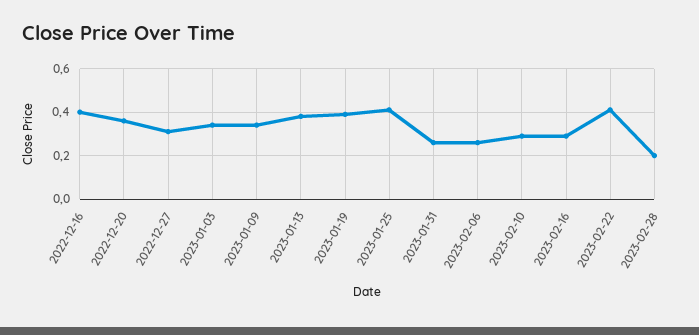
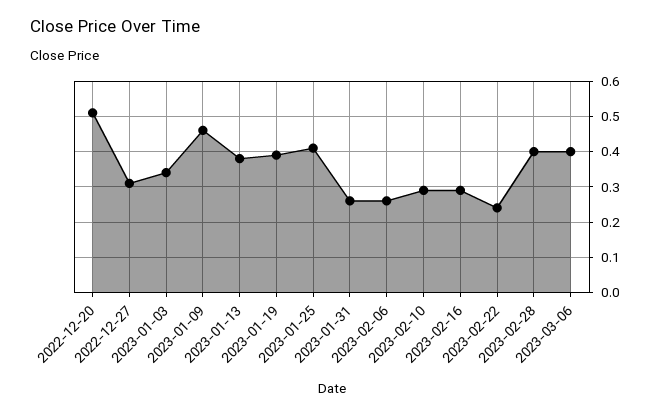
2022-12-16: 0.4 -> none
2022-12-20: 0.35 -> 0.5
2023-01-09: 0.35 -> 0.45
2023-02-22: 0.4 -> 0.25
2023-02-28: 0.2 -> 0.4
2023-03-06: none -> 0.4

